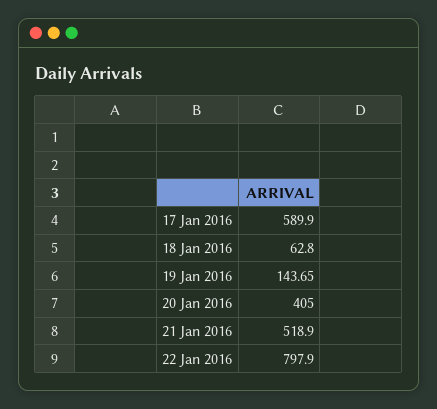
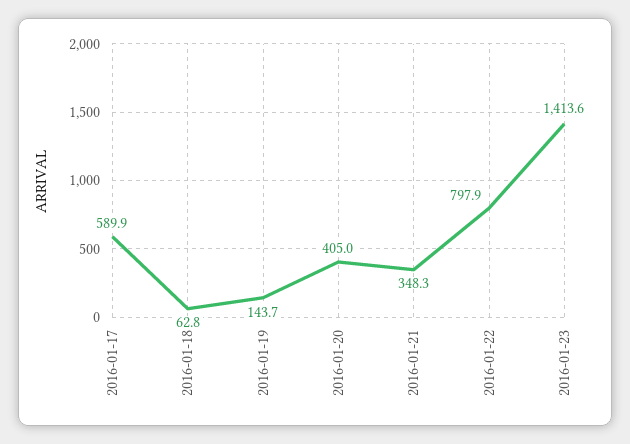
21 Jan 2016: 518.9 -> 348.3
2016-01-23: none -> 1413.6

